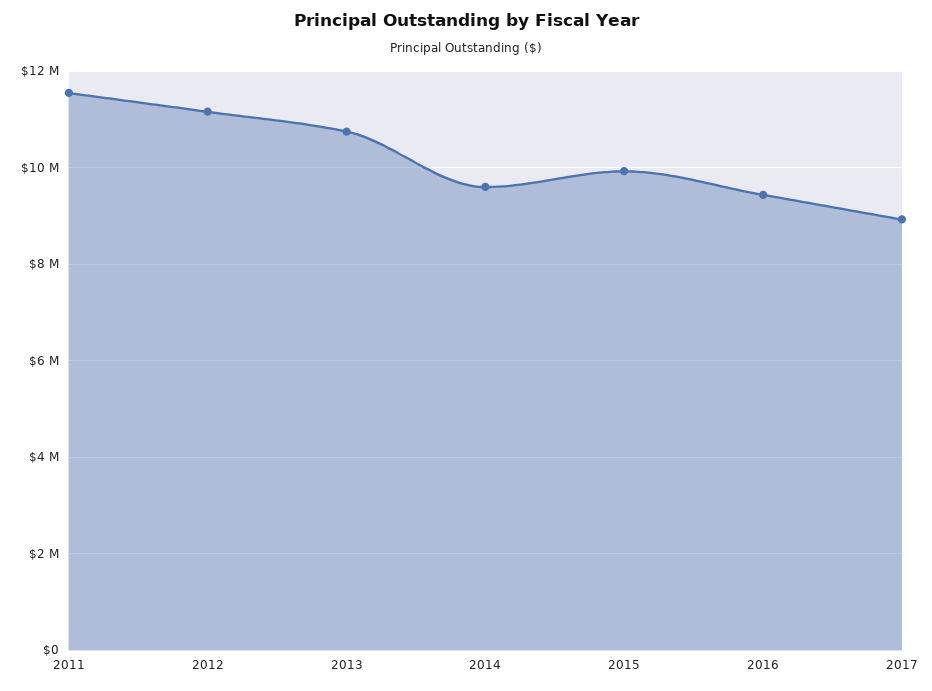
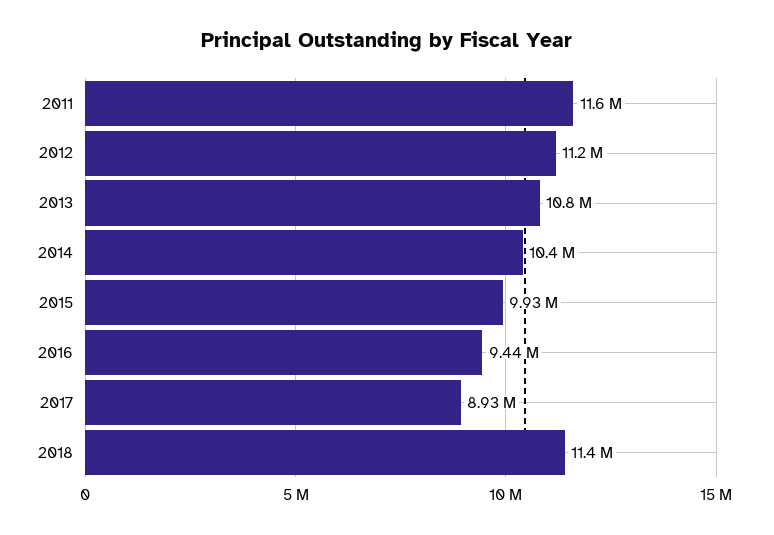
2014: 9600000 -> 10400000
2018: none -> 11400000

